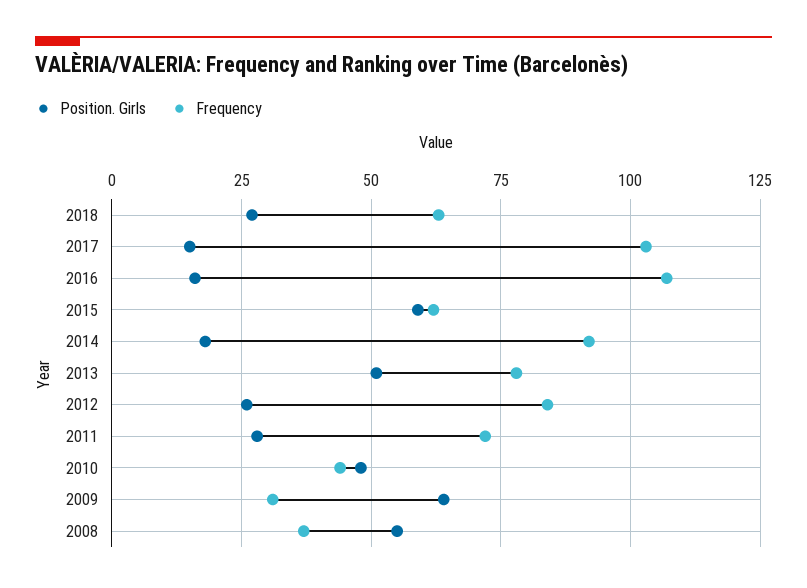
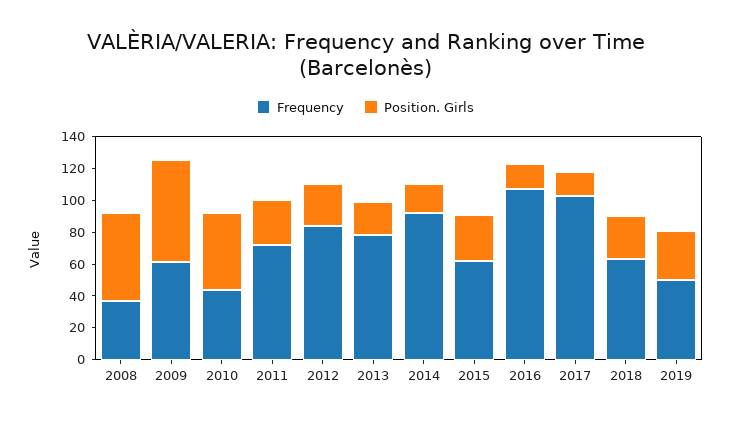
Position. Girls, 2015: 60 -> 30
Position. Girls, 2013: 50 -> 20
Frequency, 2009: 30 -> 60
Frequency, 2019: none -> 50
Position. Girls, 2019: none -> 30

